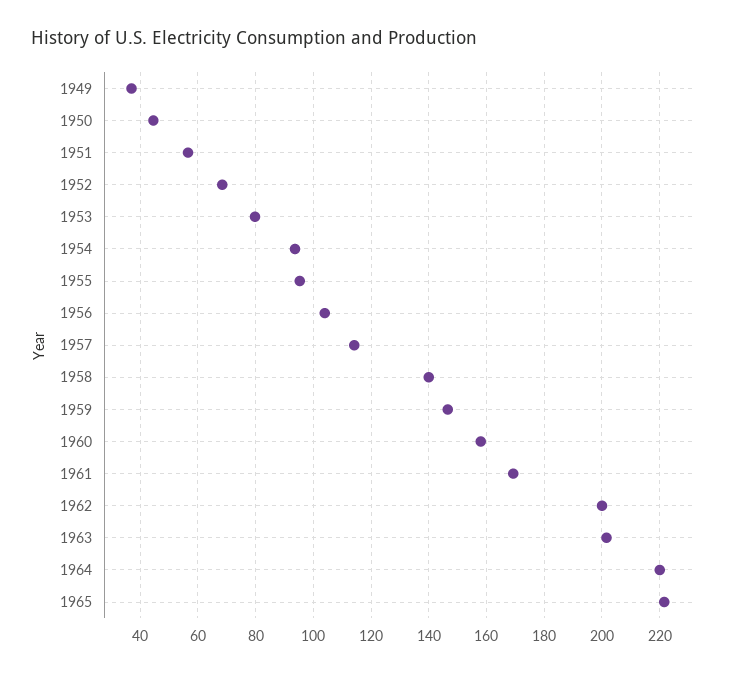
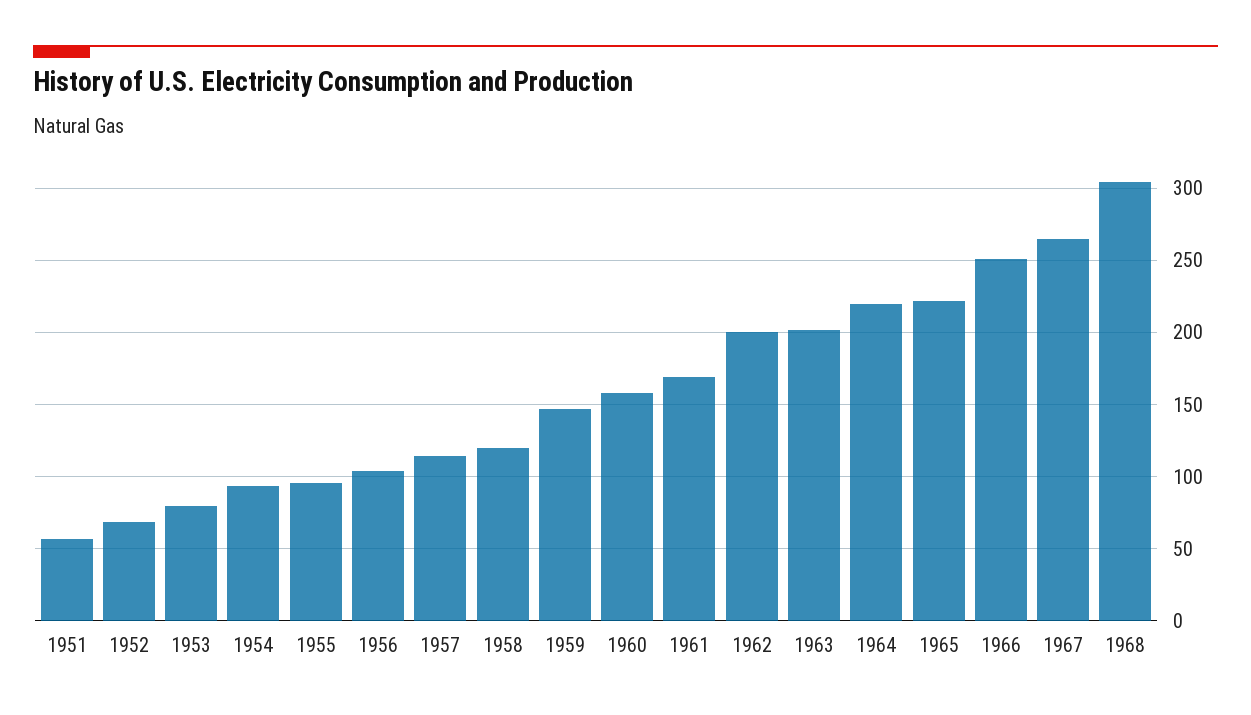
1949: 37.5 -> none
1950: 45 -> none
1958: 140 -> 120
1966: none -> 250
1967: none -> 265
1968: none -> 305

